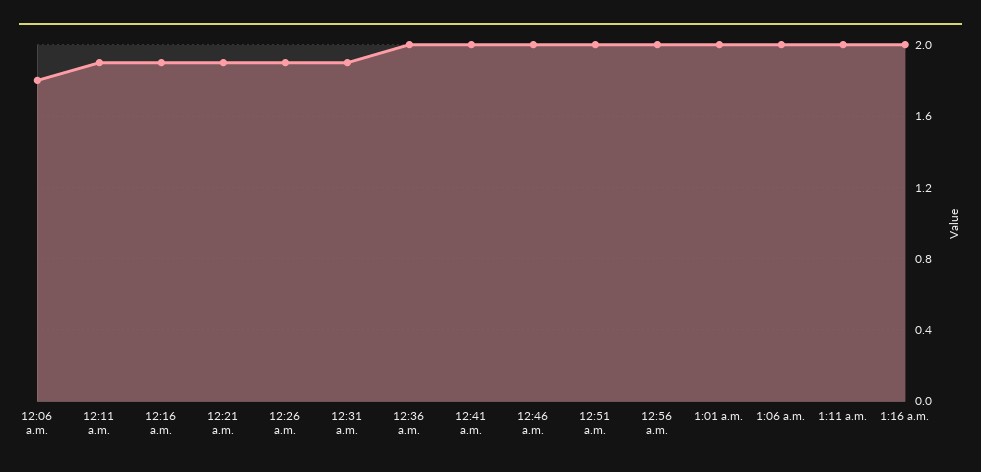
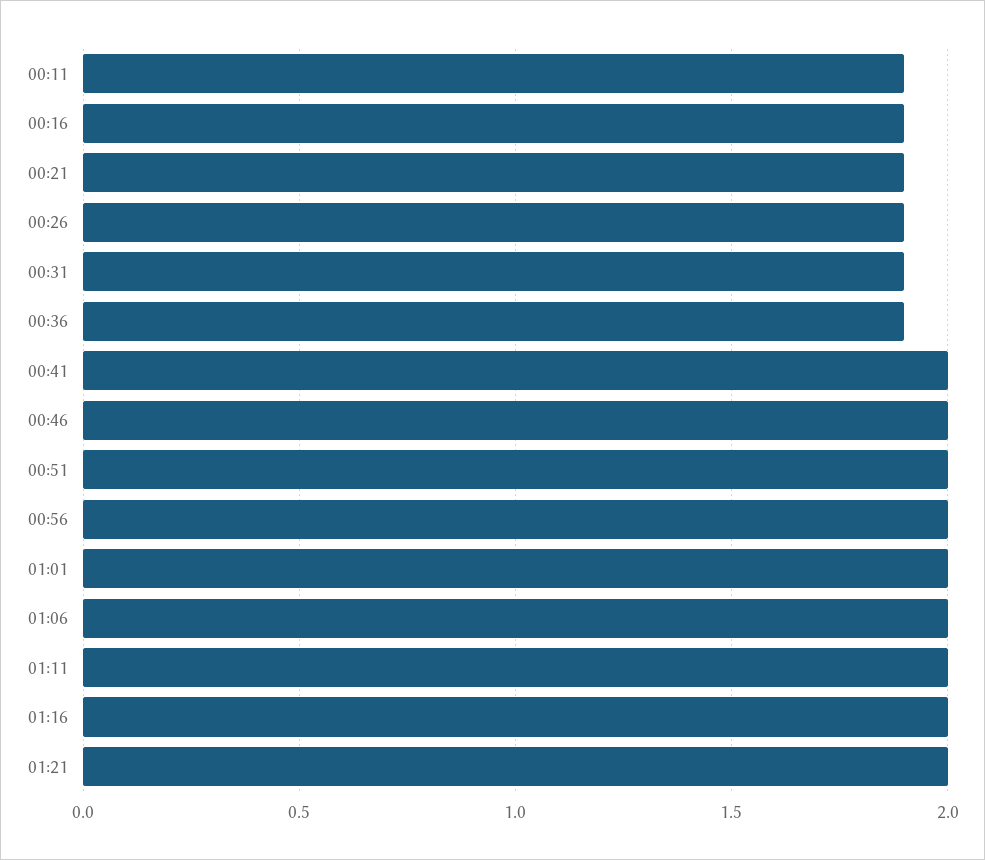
12:06 a.m.: 1.8 -> none
12:36 a.m.: 2 -> 1.9
01:21: none -> 2

